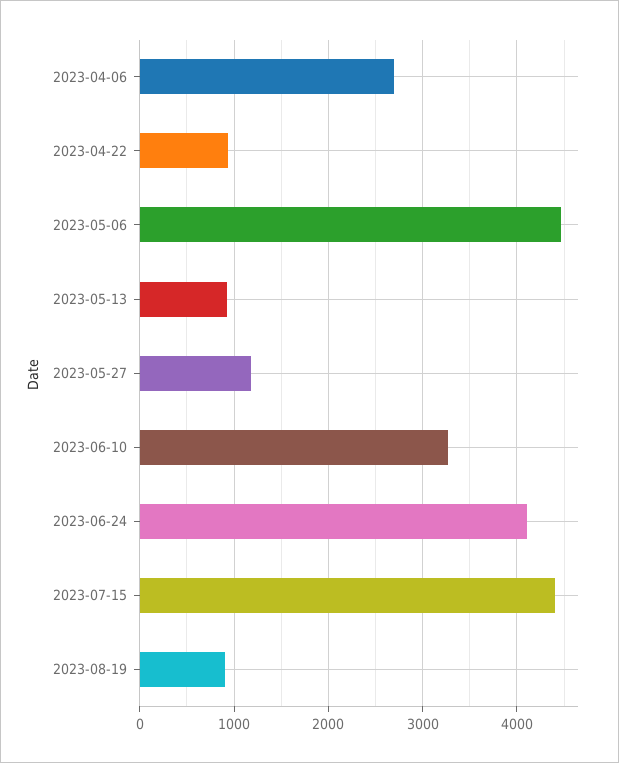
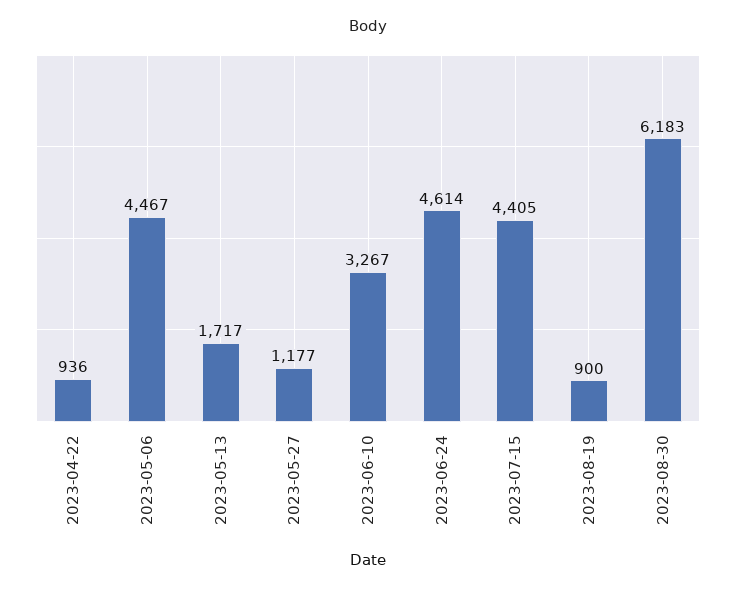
2023-04-06: 2700 -> none
2023-05-13: 900 -> 1717
2023-06-24: 4100 -> 4614
2023-08-30: none -> 6183

